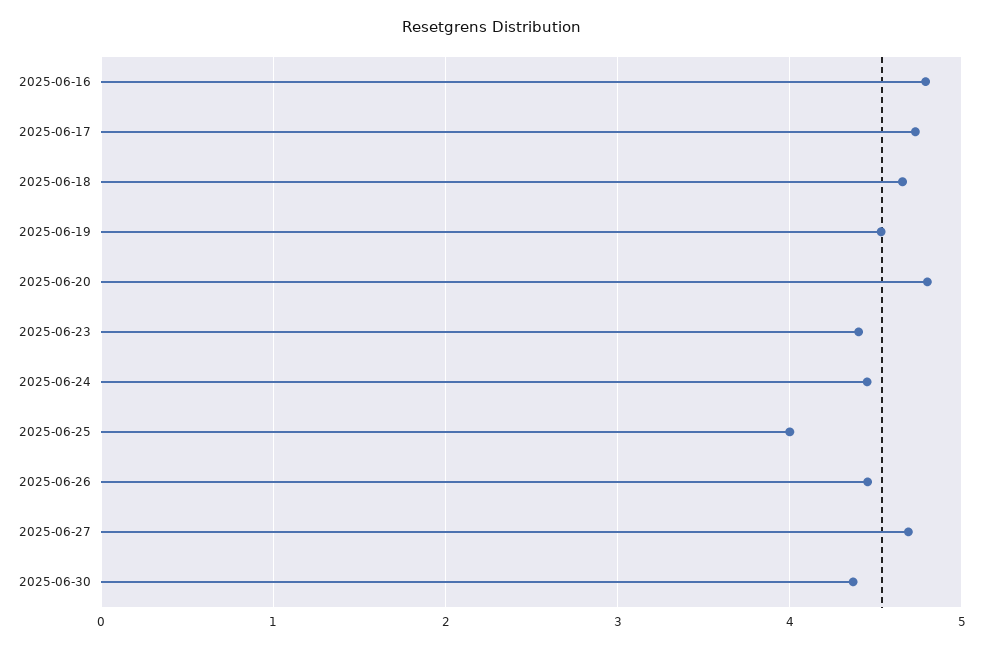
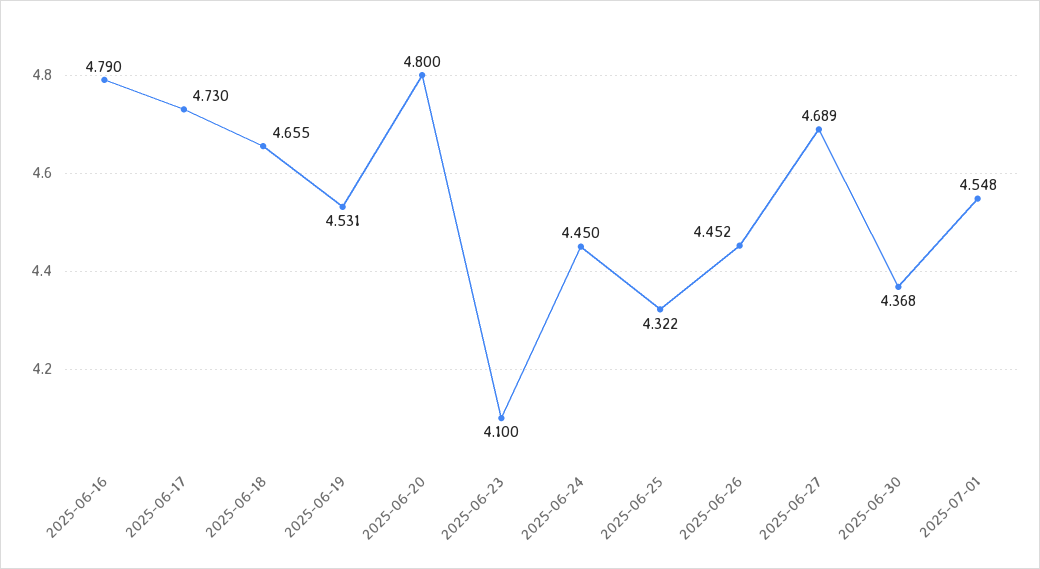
2025-06-23: 4.4 -> 4.1
2025-06-25: 4 -> 4.322
2025-07-01: none -> 4.548

